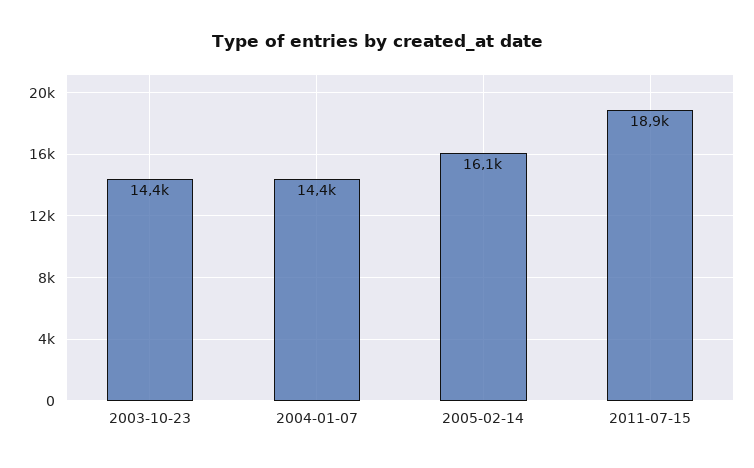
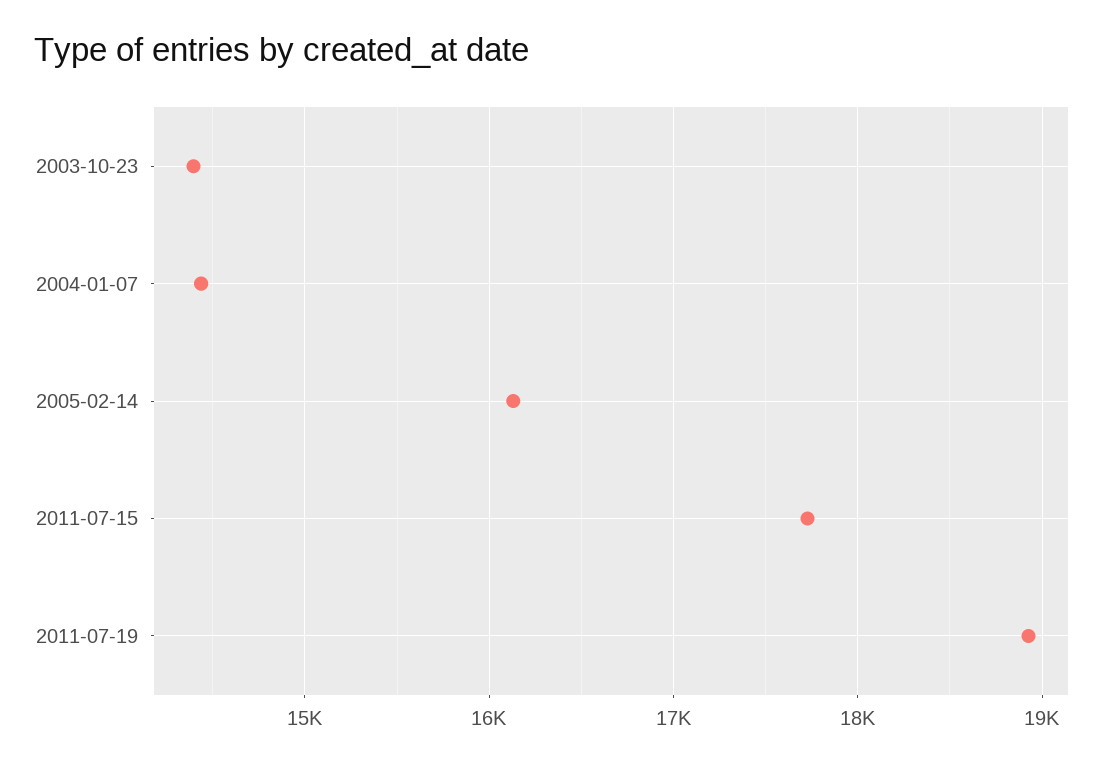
2011-07-15: 18900 -> 17700
2011-07-19: none -> 18900

